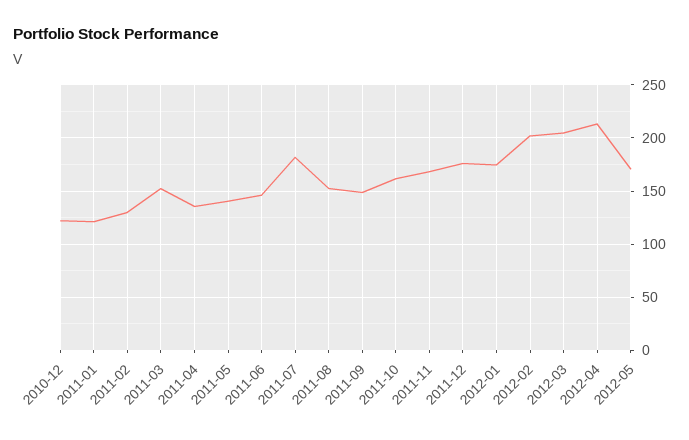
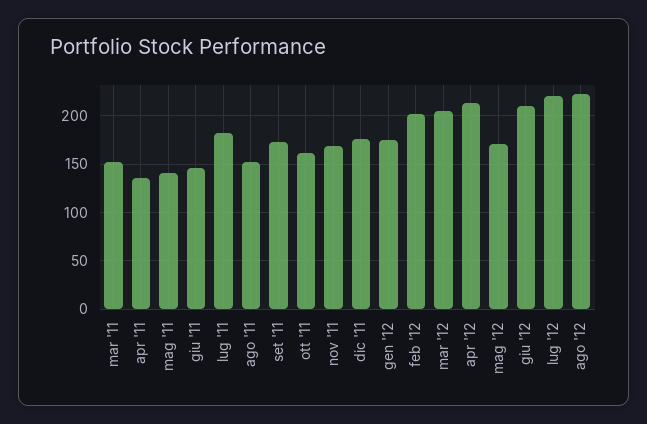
2010-12: 120 -> none
2011-01: 120 -> none
2011-02: 130 -> none
2011-09: 150 -> 170
giu '12: none -> 210
lug '12: none -> 220
ago '12: none -> 220

